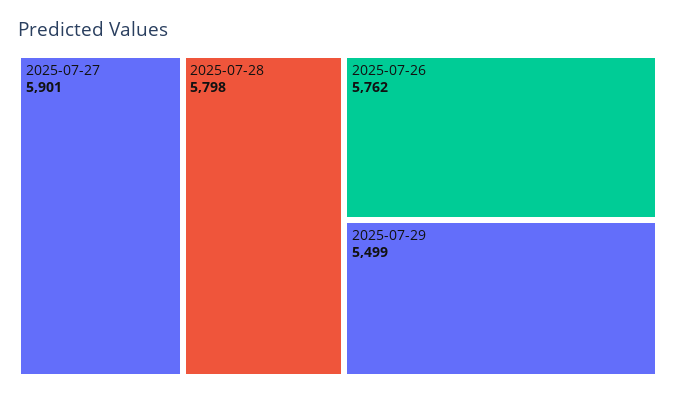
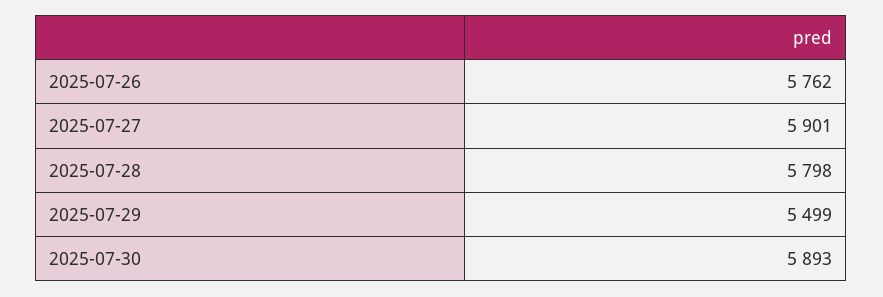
2025-07-30: none -> 5893

